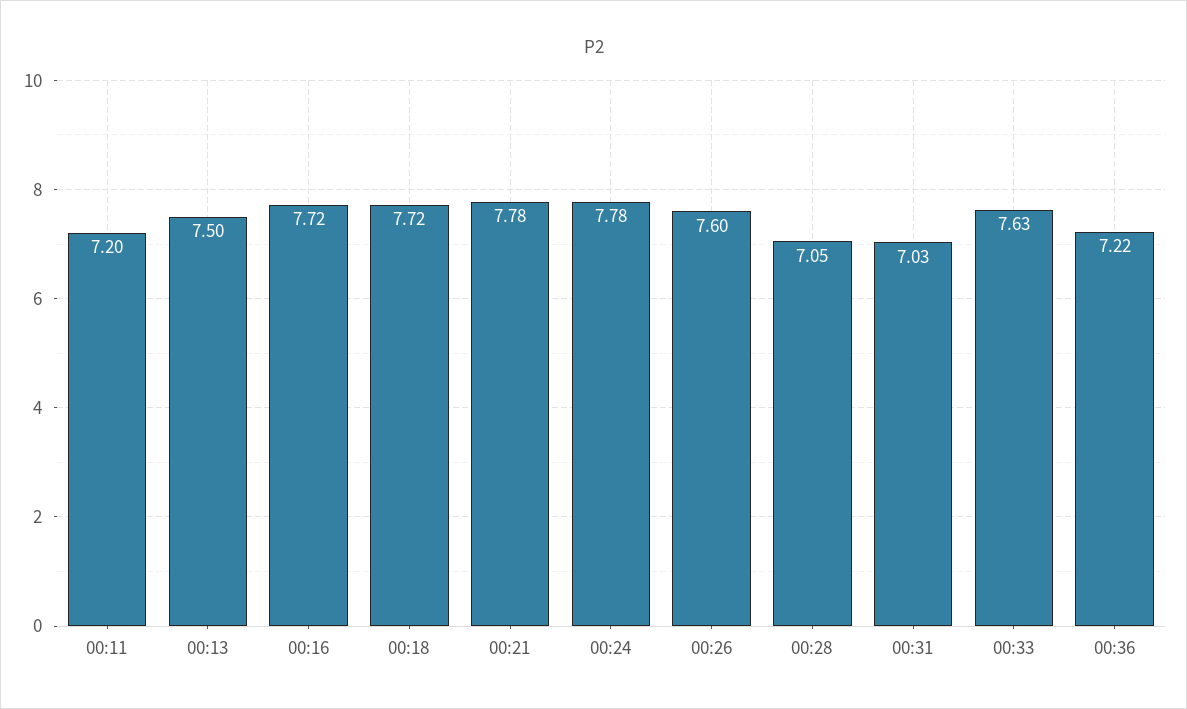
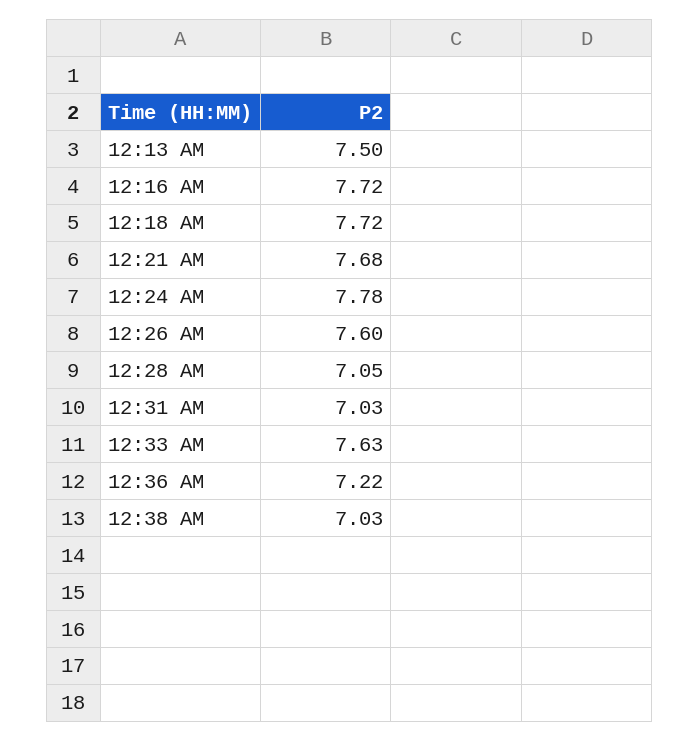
00:11: 7.2 -> none
00:21: 7.78 -> 7.68
12:38 AM: none -> 7.03

